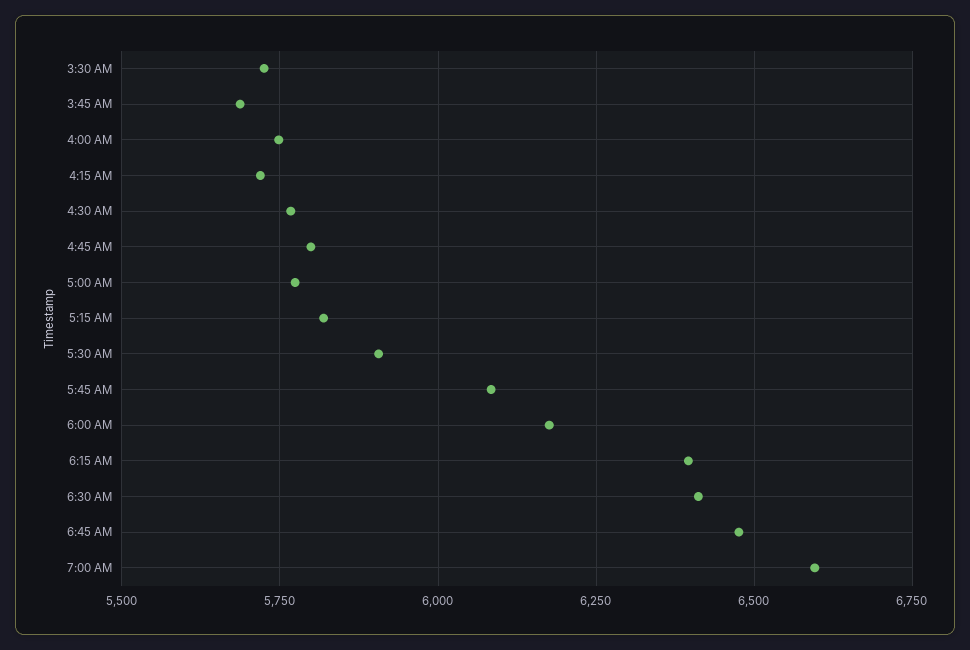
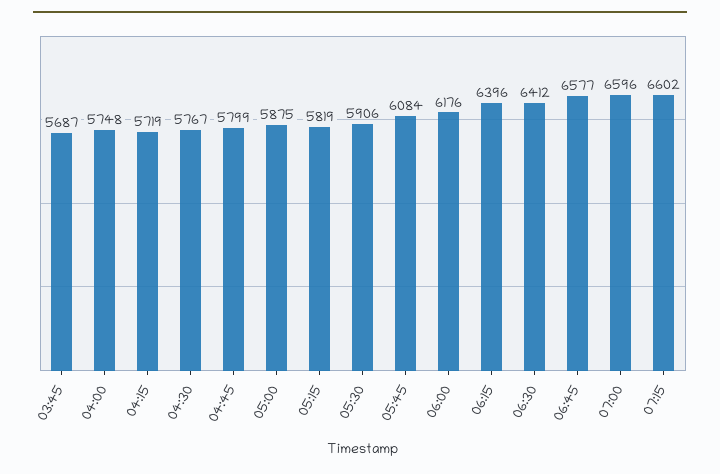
3:30 AM: 5725 -> none
5:00 AM: 5775 -> 5875
6:45 AM: 6475 -> 6577
07:15: none -> 6602

